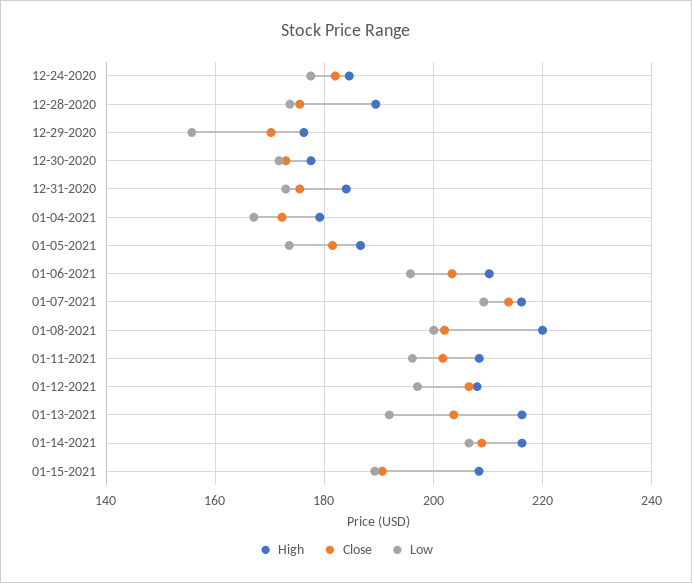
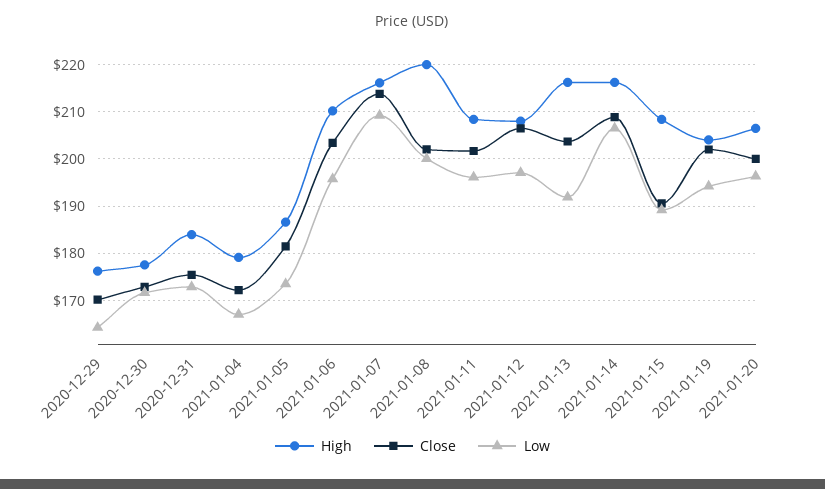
High, 12-24-2020: 184 -> none
Close, 12-24-2020: 182 -> none
Low, 12-24-2020: 178 -> none
High, 12-28-2020: 190 -> none
Close, 12-28-2020: 176 -> none
Low, 12-28-2020: 174 -> none
Low, 12-29-2020: 156 -> 164
High, 2021-01-19: none -> 204
Close, 2021-01-19: none -> 202
Low, 2021-01-19: none -> 194
High, 2021-01-20: none -> 206
Close, 2021-01-20: none -> 200
Low, 2021-01-20: none -> 196

